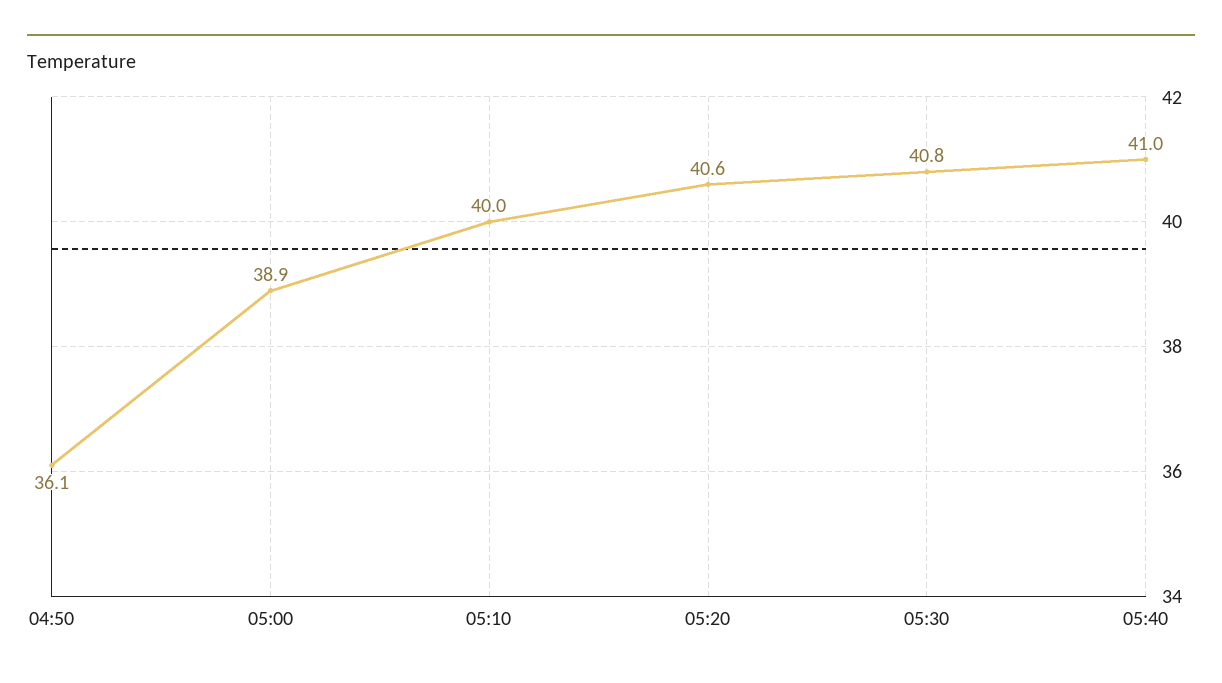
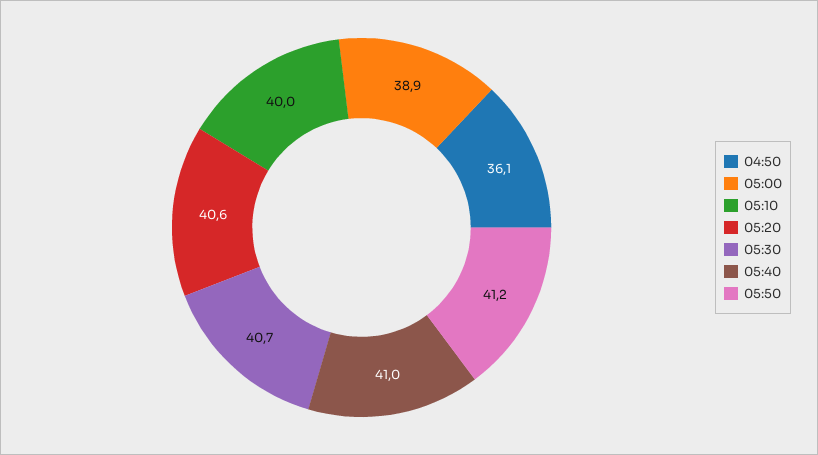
05:30: 40.8 -> 40.7
05:50: none -> 41.2

